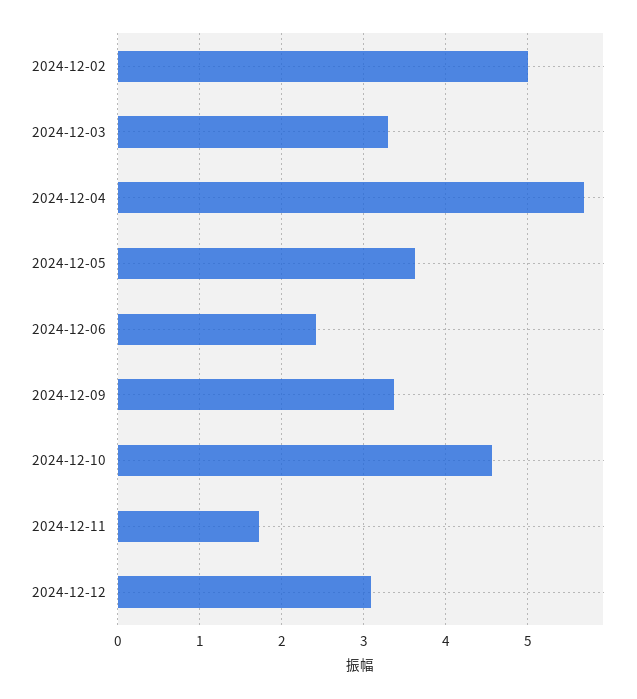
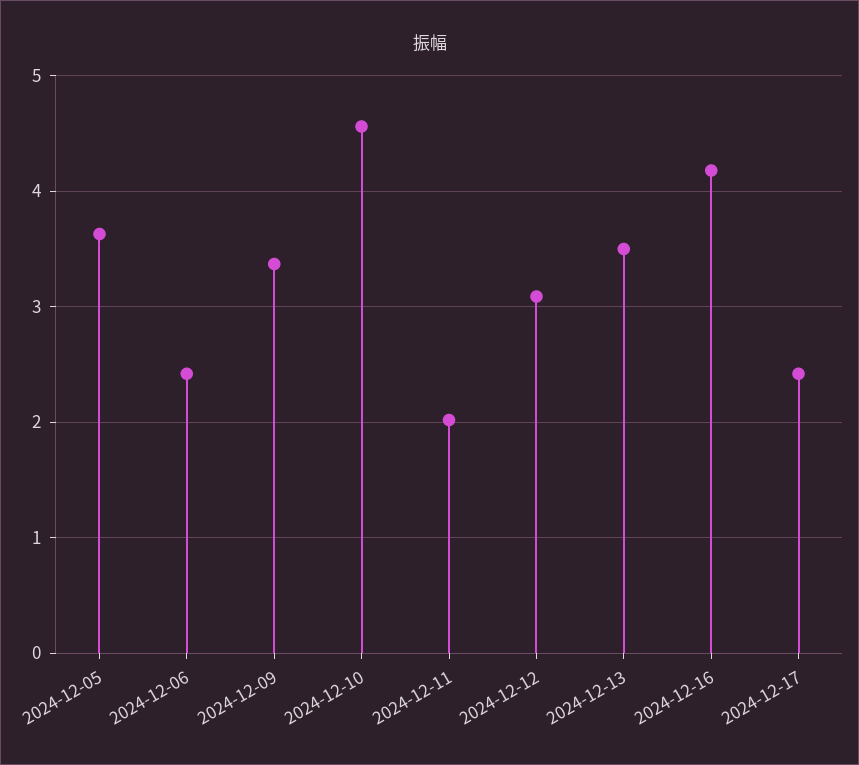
2024-12-02: 5 -> none
2024-12-03: 3.3 -> none
2024-12-04: 5.7 -> none
2024-12-11: 1.7 -> 2
2024-12-13: none -> 3.5
2024-12-16: none -> 4.2
2024-12-17: none -> 2.4

